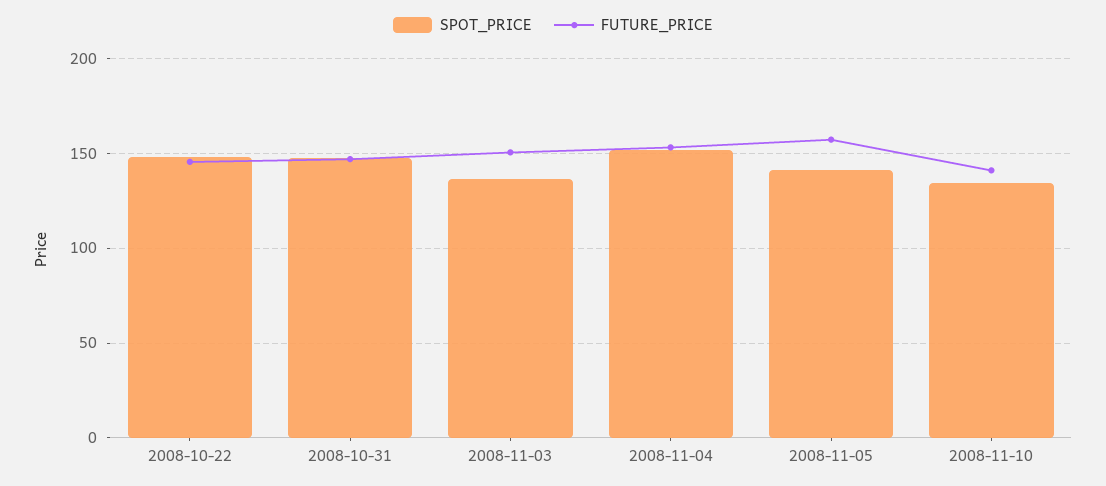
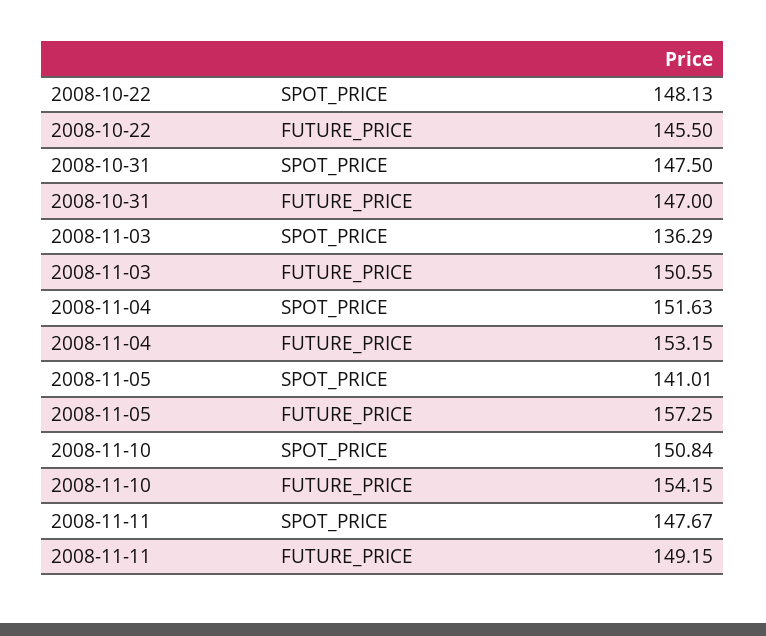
SPOT_PRICE, 2008-11-10: 135 -> 150.84
FUTURE_PRICE, 2008-11-10: 140 -> 154.15
SPOT_PRICE, 2008-11-11: none -> 147.67
FUTURE_PRICE, 2008-11-11: none -> 149.15

